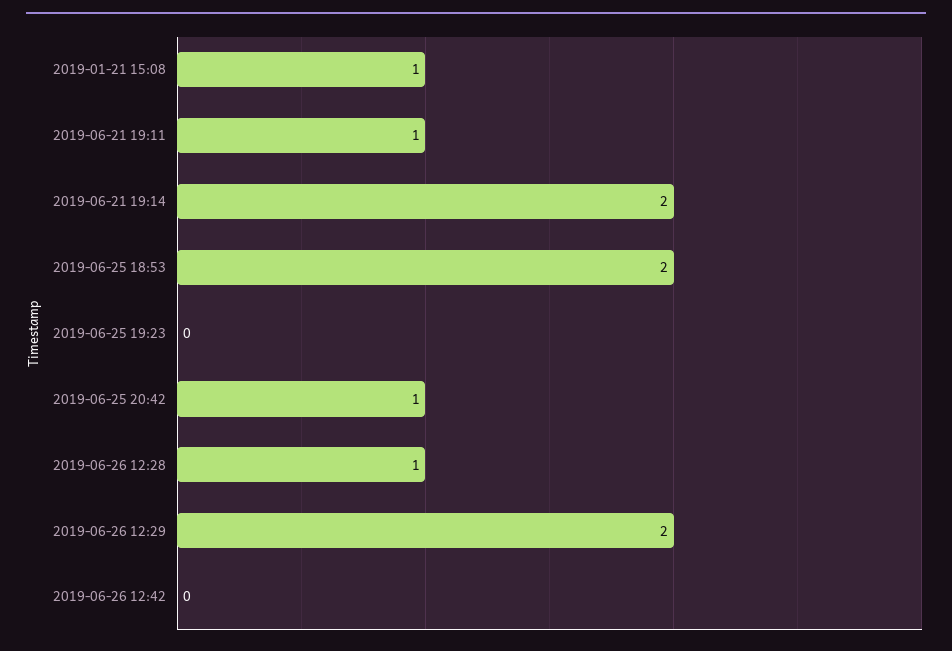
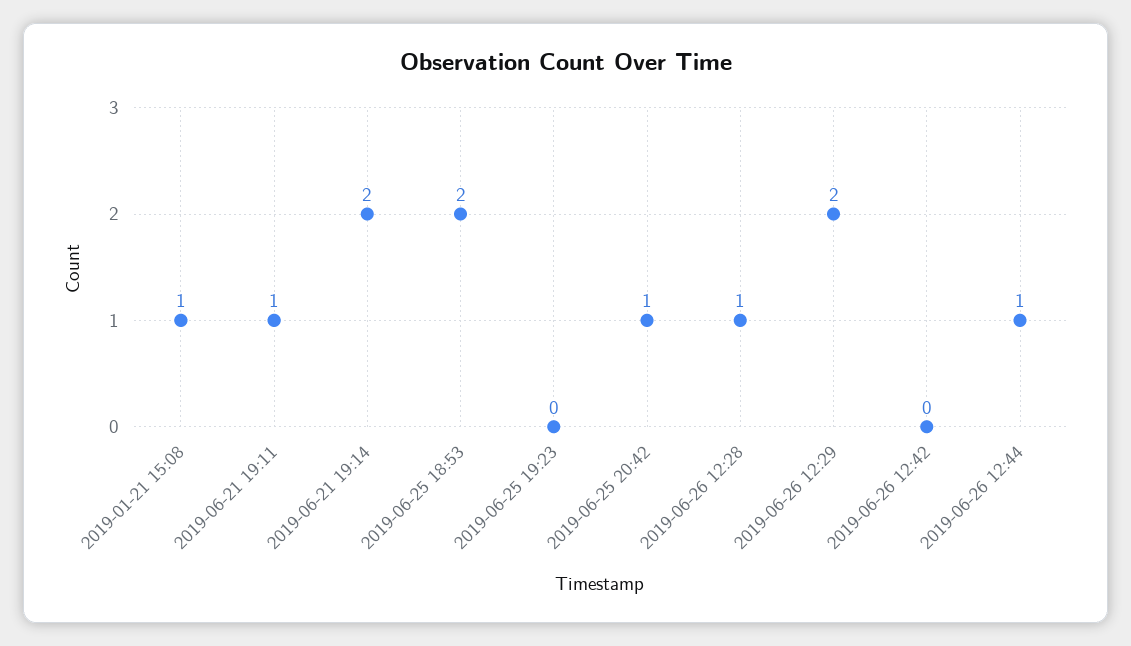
2019-06-26 12:44: none -> 1

